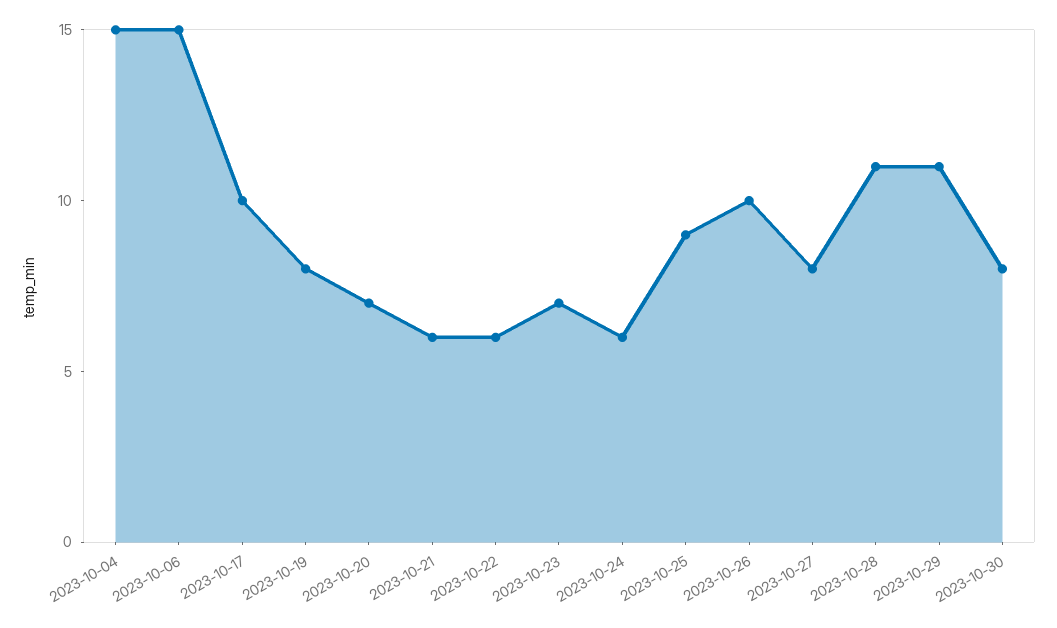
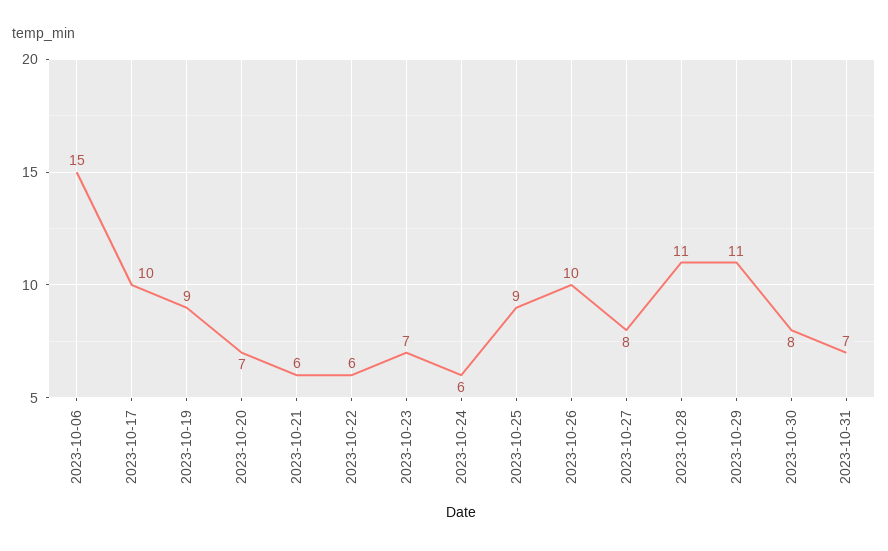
2023-10-04: 15 -> none
2023-10-19: 8 -> 9
2023-10-31: none -> 7

